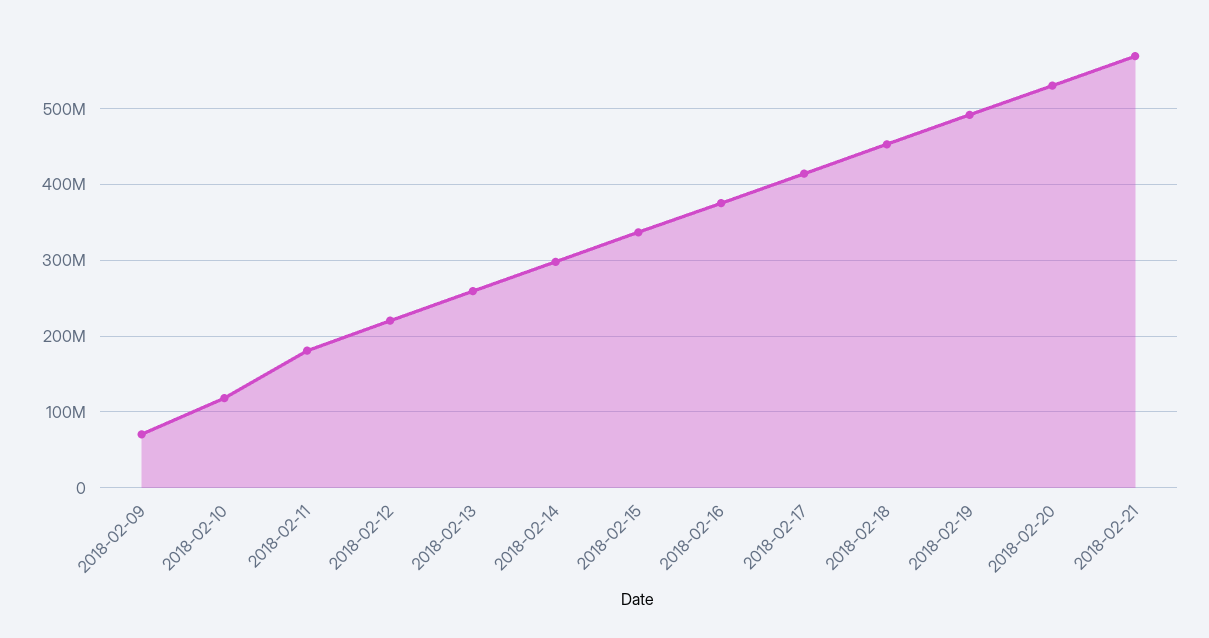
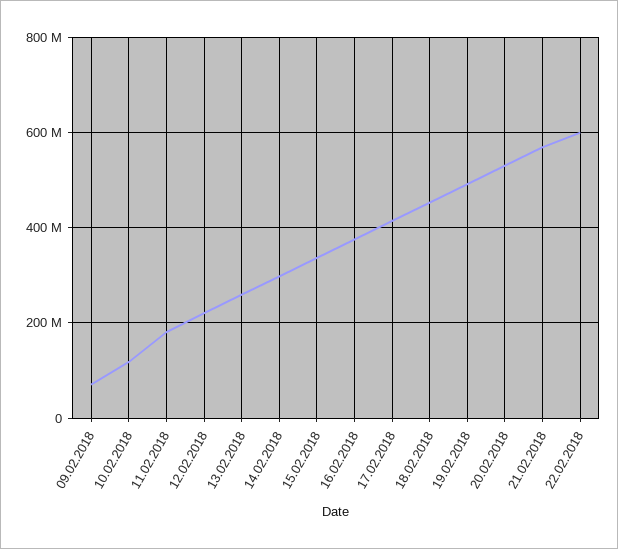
22.02.2018: none -> 600000000

